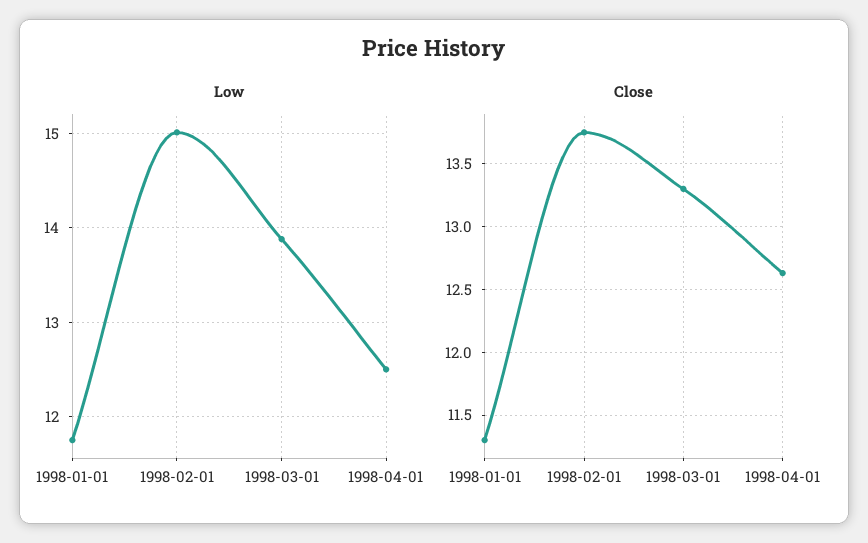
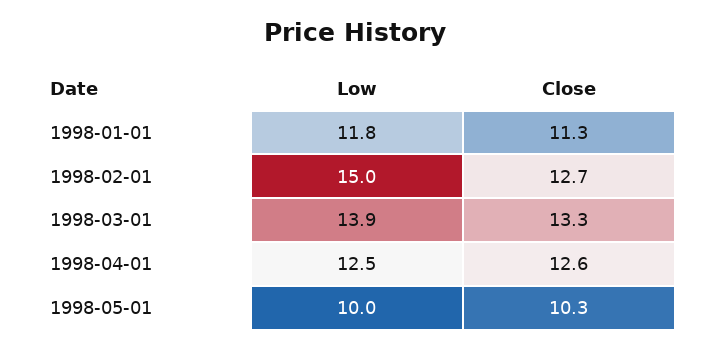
Close, 1998-02-01: 13.75 -> 12.7
Low, 1998-05-01: none -> 10
Close, 1998-05-01: none -> 10.3

